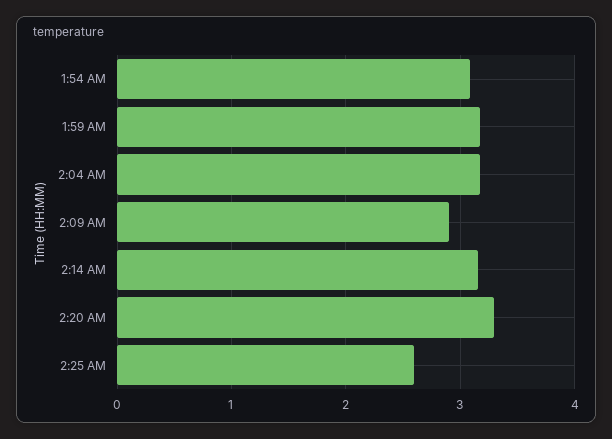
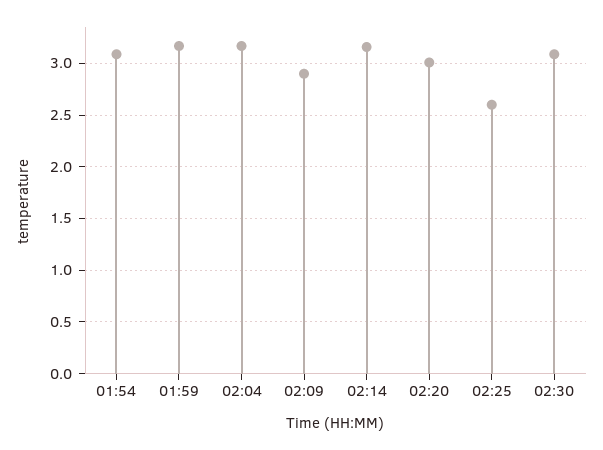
2:20 AM: 3.3 -> 3
02:30: none -> 3.1

